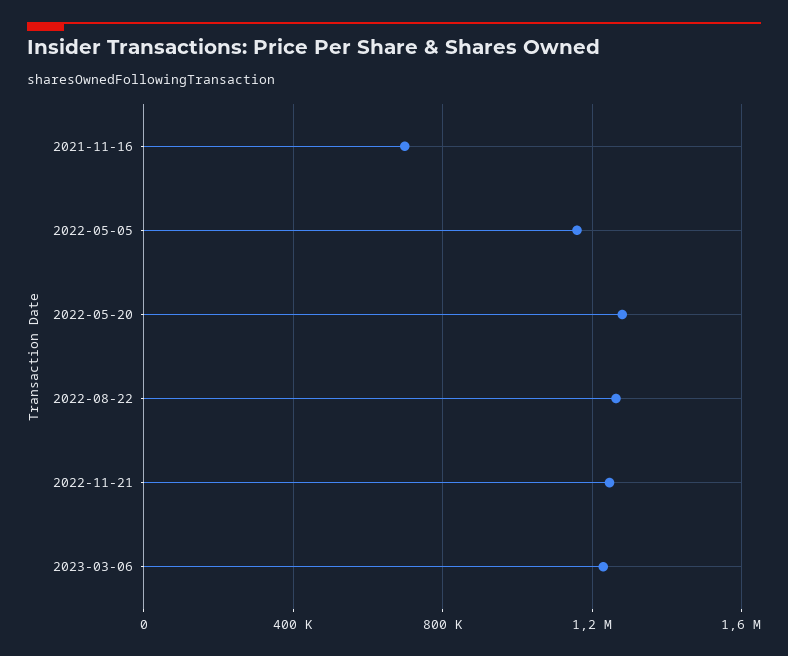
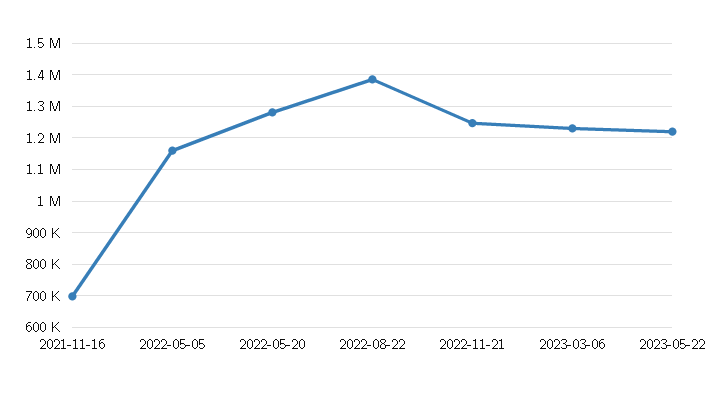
2022-08-22: 1250000 -> 1380000
2023-05-22: none -> 1220000

